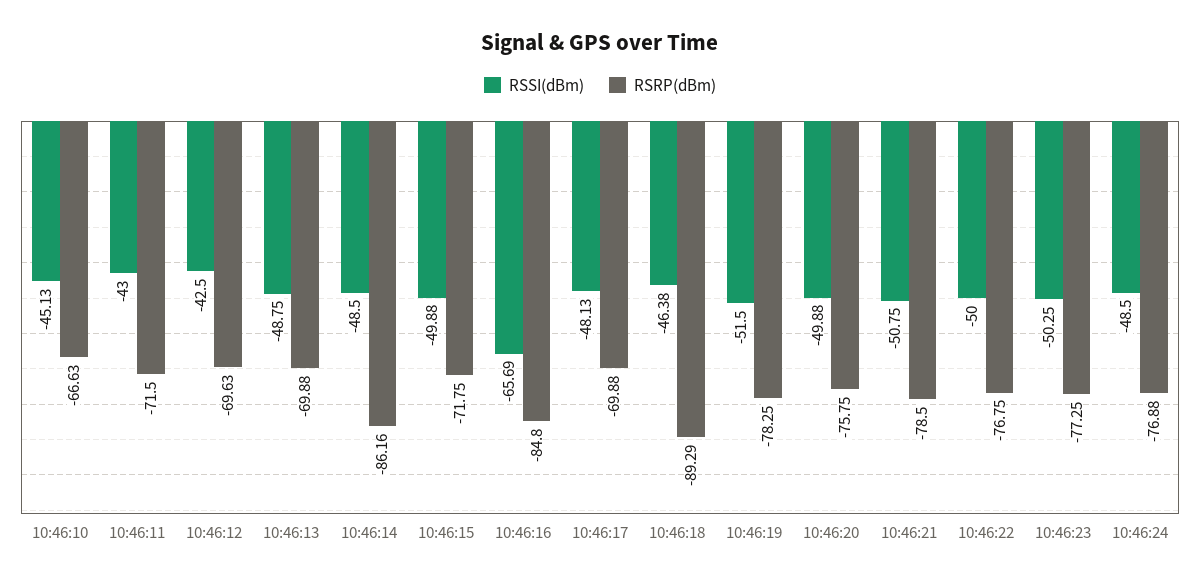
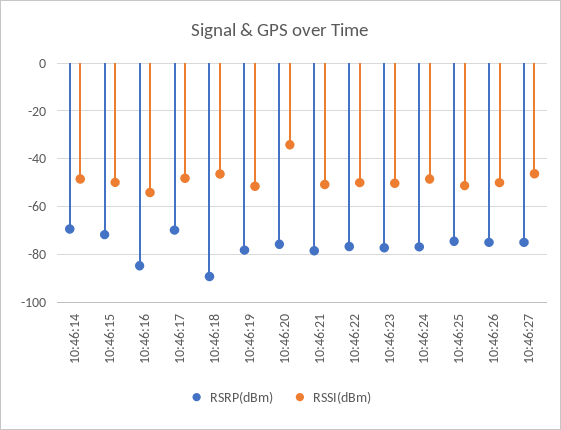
RSSI(dBm), 10:46:10: -45.13 -> none
RSRP(dBm), 10:46:10: -66.63 -> none
RSSI(dBm), 10:46:11: -43 -> none
RSRP(dBm), 10:46:11: -71.5 -> none
RSSI(dBm), 10:46:12: -42.5 -> none
RSRP(dBm), 10:46:12: -69.63 -> none
RSSI(dBm), 10:46:13: -48.75 -> none
RSRP(dBm), 10:46:13: -69.88 -> none
RSRP(dBm), 10:46:14: -86.16 -> -70
RSSI(dBm), 10:46:16: -65.69 -> -55
RSSI(dBm), 10:46:20: -49.88 -> -35
RSRP(dBm), 10:46:25: none -> -75
RSSI(dBm), 10:46:25: none -> -50
RSRP(dBm), 10:46:26: none -> -75
RSSI(dBm), 10:46:26: none -> -50
RSRP(dBm), 10:46:27: none -> -75
RSSI(dBm), 10:46:27: none -> -45

